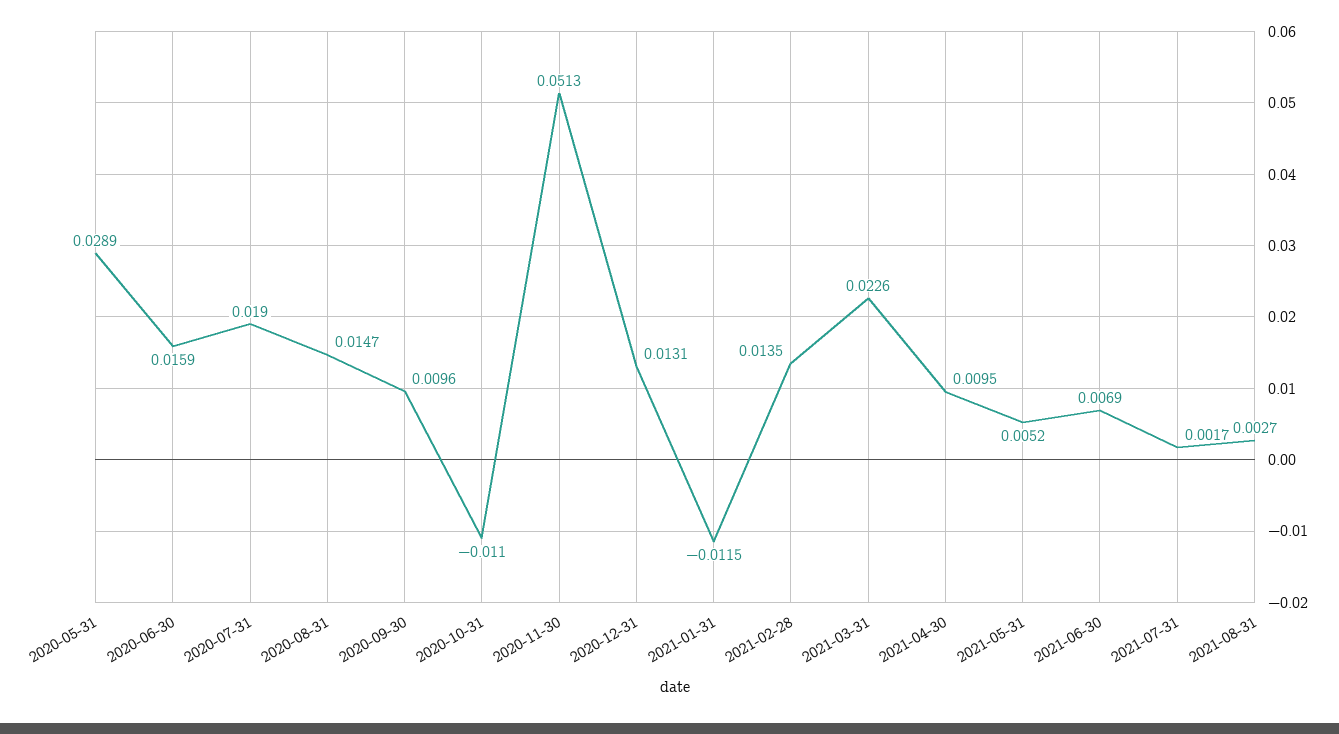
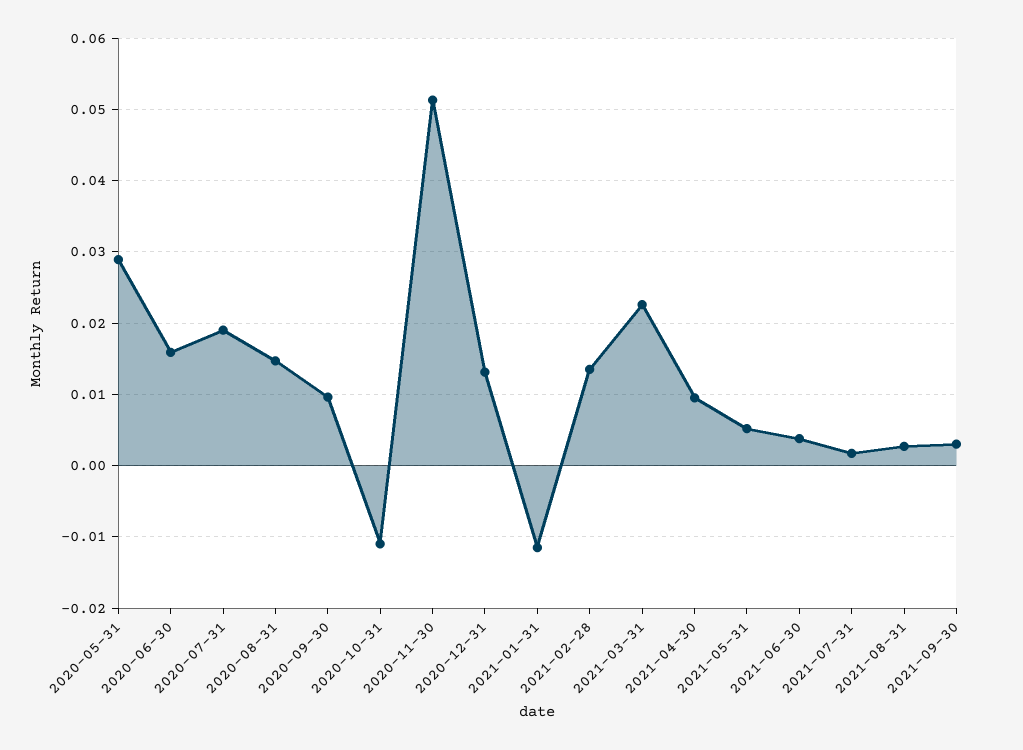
2021-06-30: 0.0069 -> 0.004
2021-09-30: none -> 0.003

